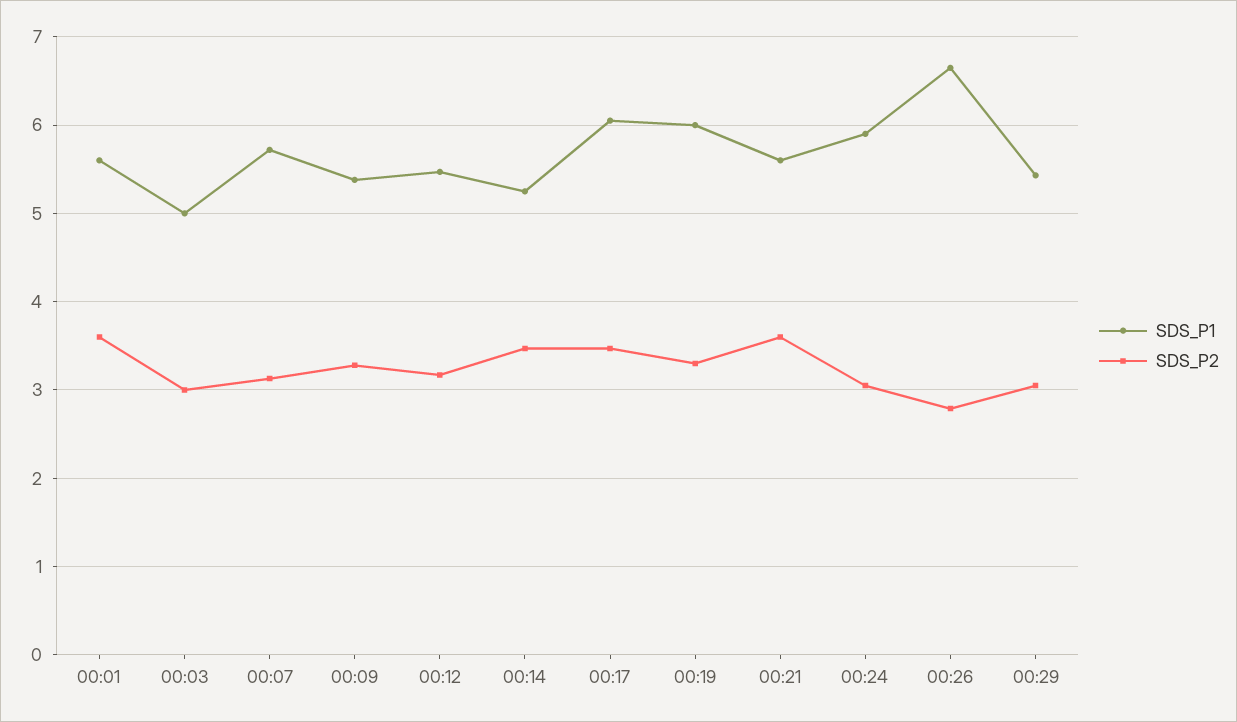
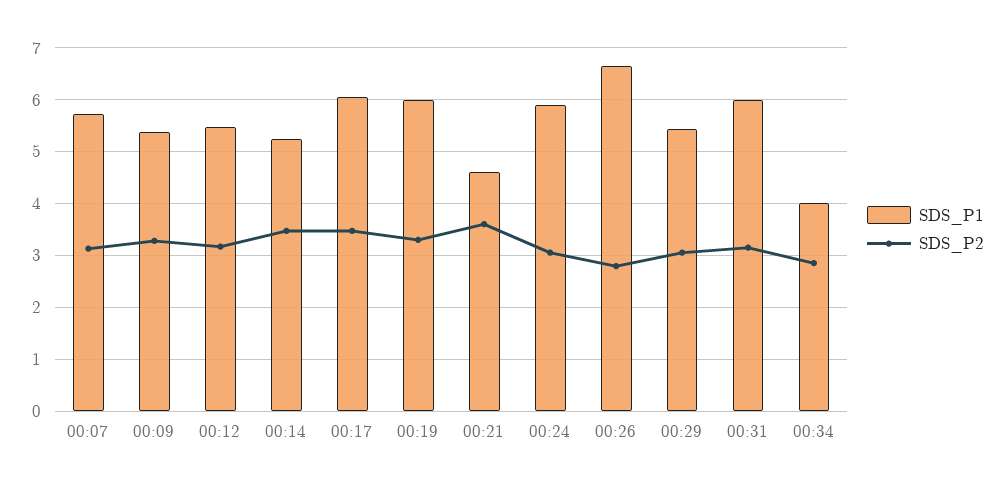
SDS_P1, 00:01: 5.6 -> none
SDS_P2, 00:01: 3.6 -> none
SDS_P1, 00:03: 5 -> none
SDS_P2, 00:03: 3 -> none
SDS_P1, 00:21: 5.6 -> 4.6
SDS_P1, 00:31: none -> 6
SDS_P2, 00:31: none -> 3.2
SDS_P1, 00:34: none -> 4
SDS_P2, 00:34: none -> 2.8

